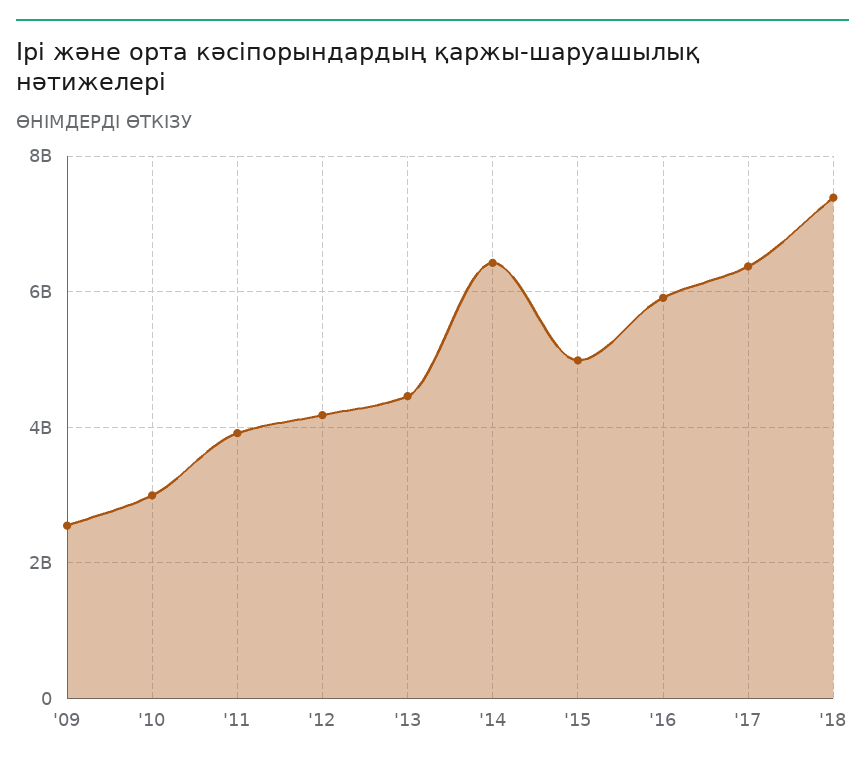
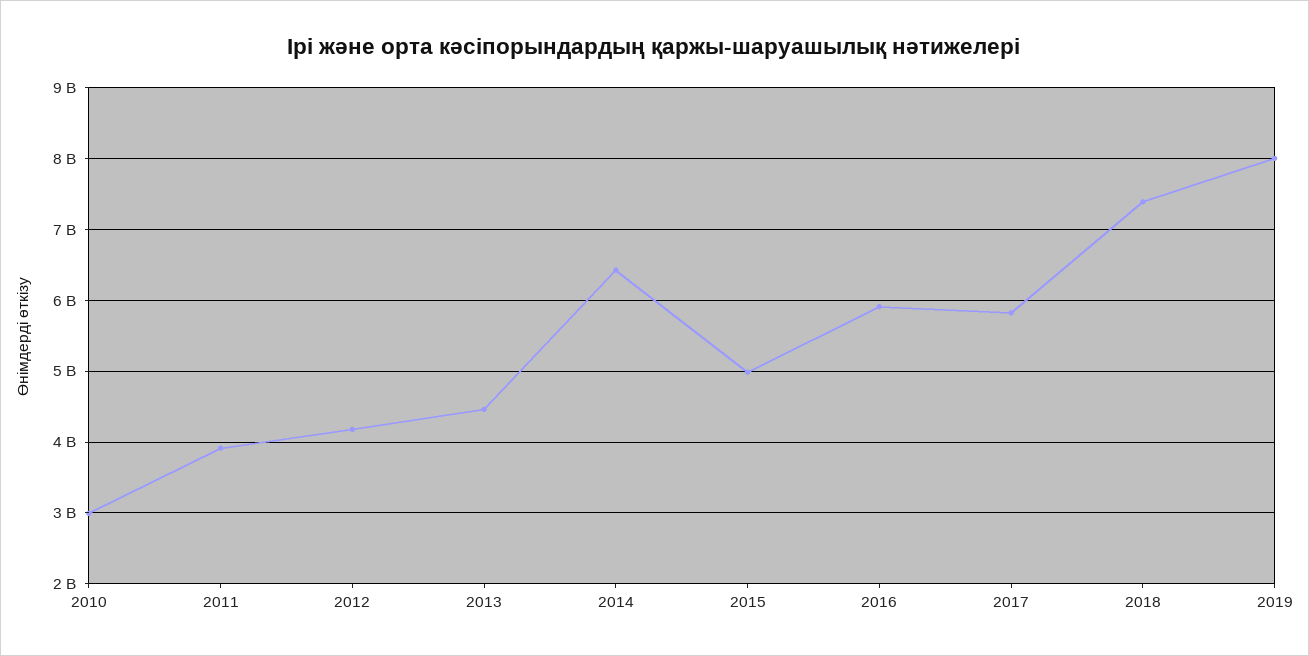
'09: 2600000000 -> none
'17: 6400000000 -> 5800000000
2019: none -> 8000000000

